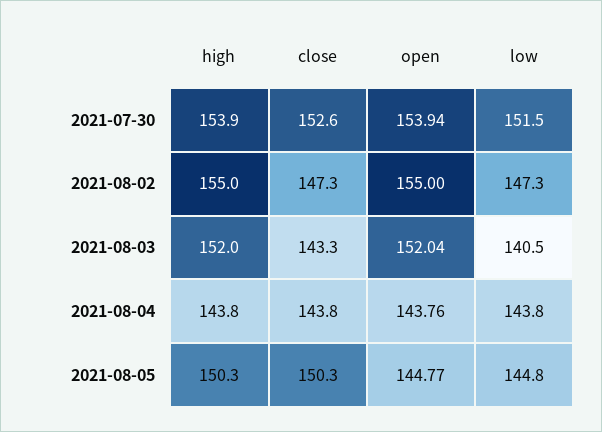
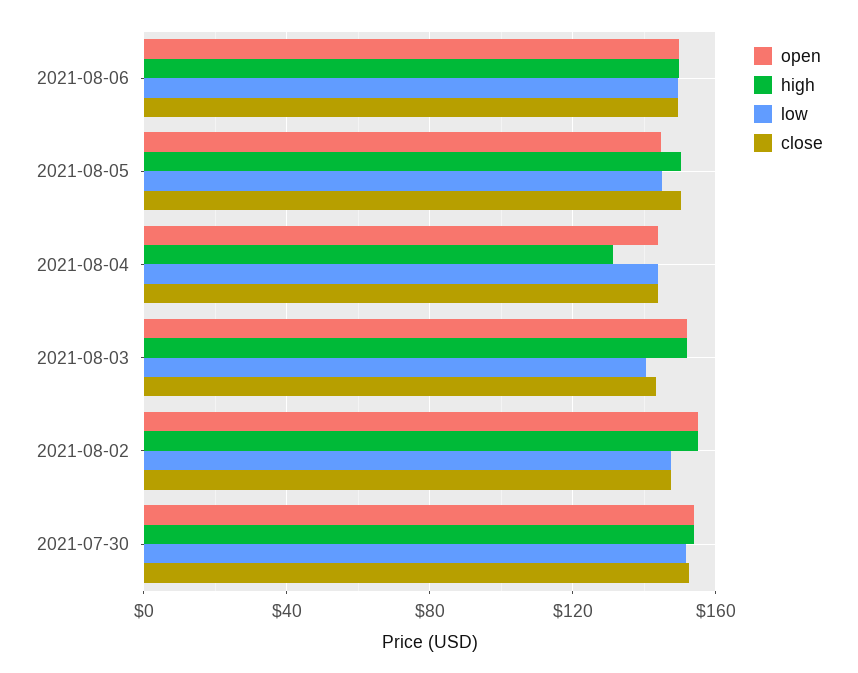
high, 2021-08-04: 143.8 -> 130
open, 2021-08-06: none -> 150
high, 2021-08-06: none -> 150
low, 2021-08-06: none -> 150
close, 2021-08-06: none -> 150

